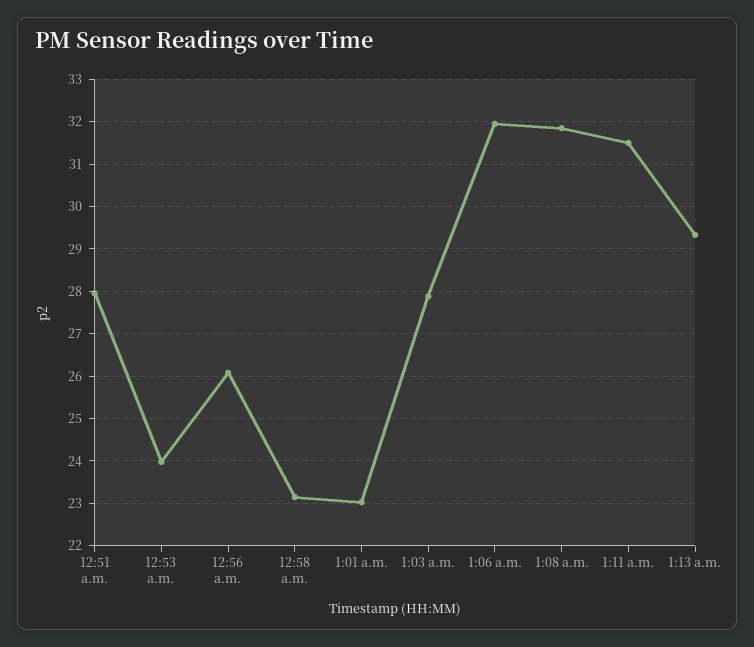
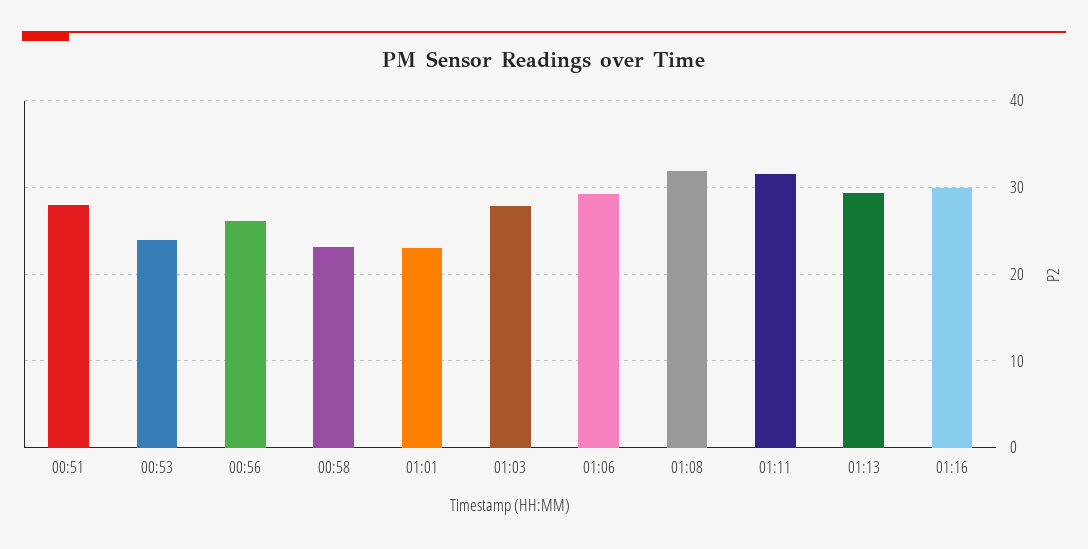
1:06 a.m.: 32 -> 29
01:16: none -> 30

